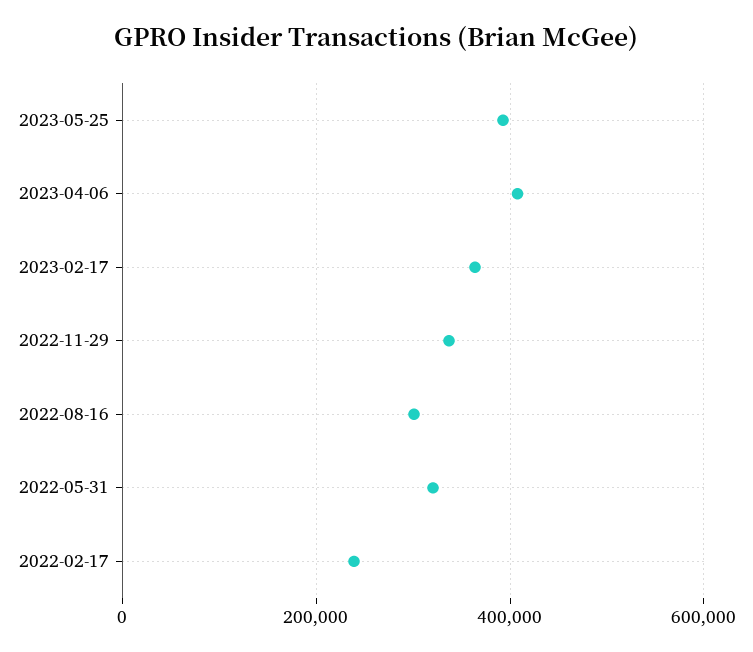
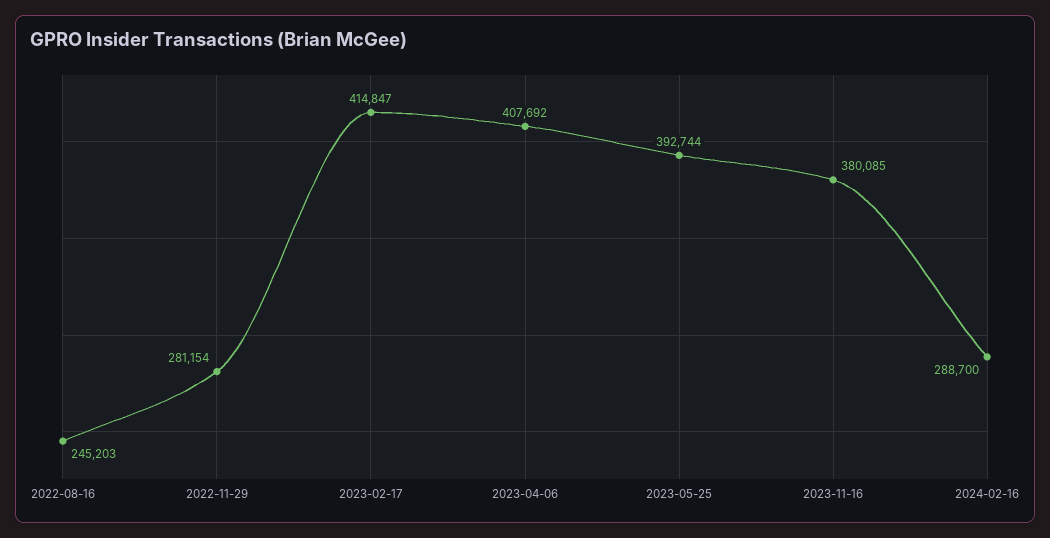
2023-02-17: 360000 -> 414847
2022-11-29: 340000 -> 281154
2022-08-16: 300000 -> 245203
2022-05-31: 320000 -> none
2022-02-17: 240000 -> none
2023-11-16: none -> 380085
2024-02-16: none -> 288700

